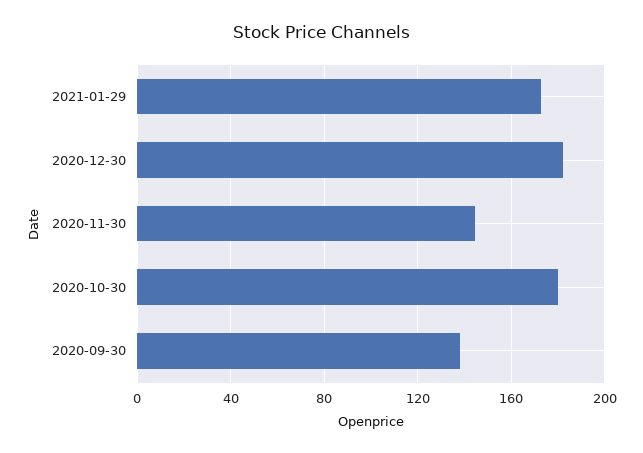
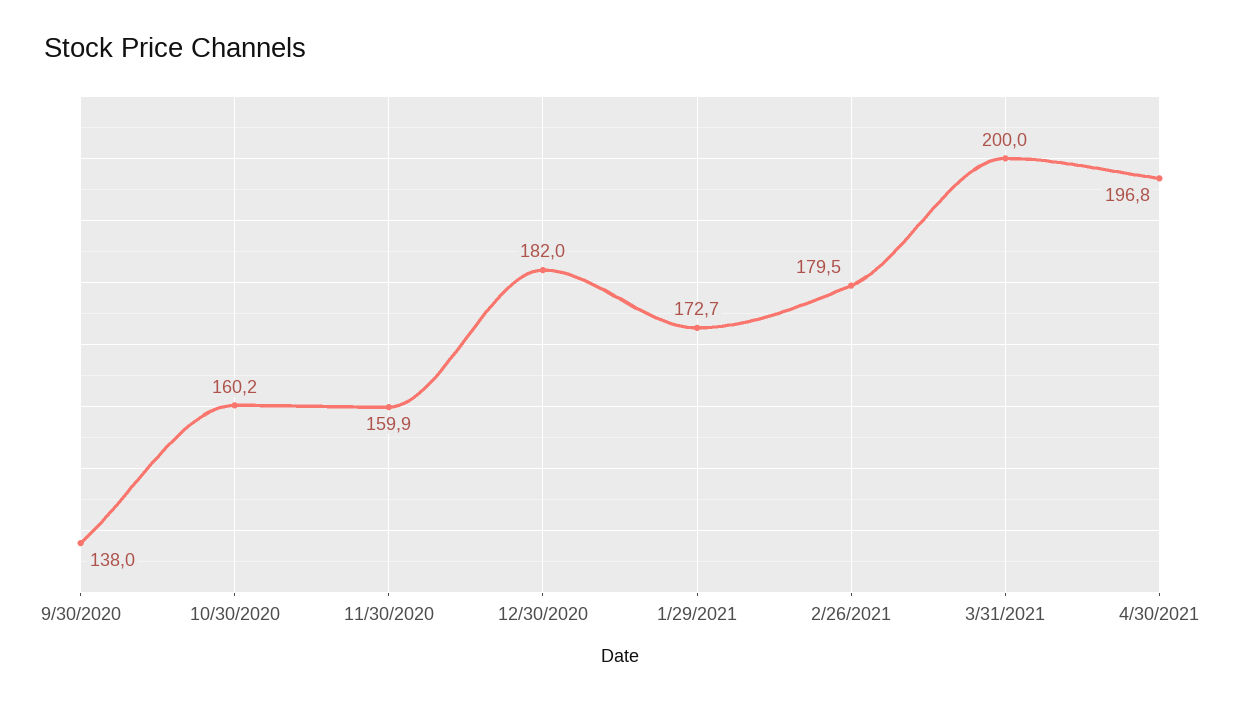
2020-11-30: 145 -> 159.9
2020-10-30: 180 -> 160.2
2/26/2021: none -> 179.5
3/31/2021: none -> 200
4/30/2021: none -> 196.8

